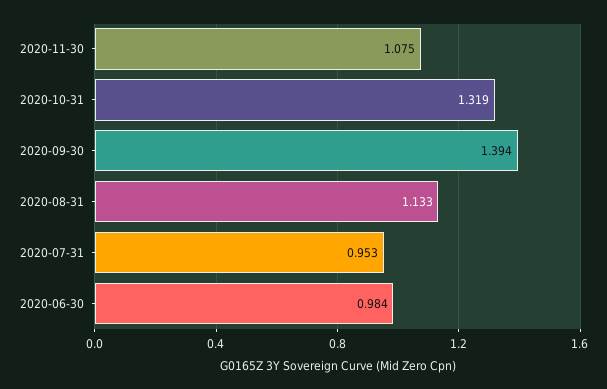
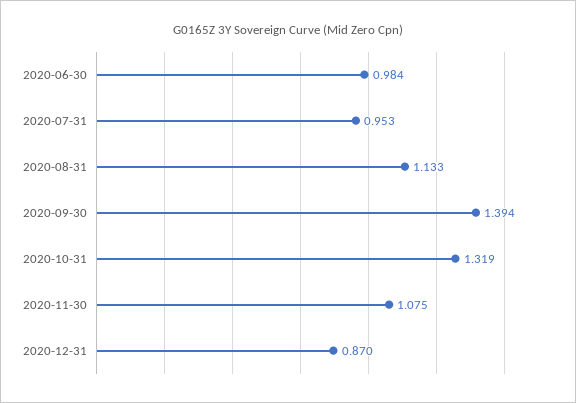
2020-12-31: none -> 0.87

